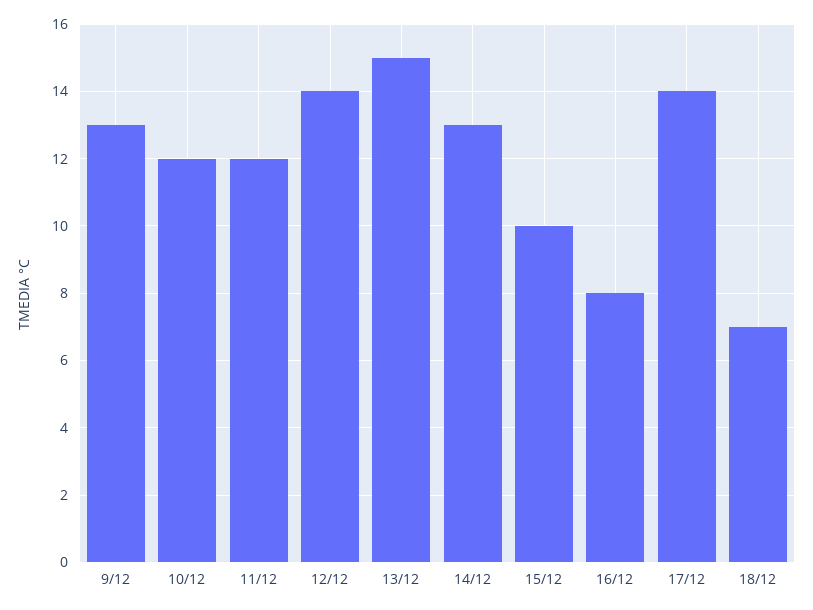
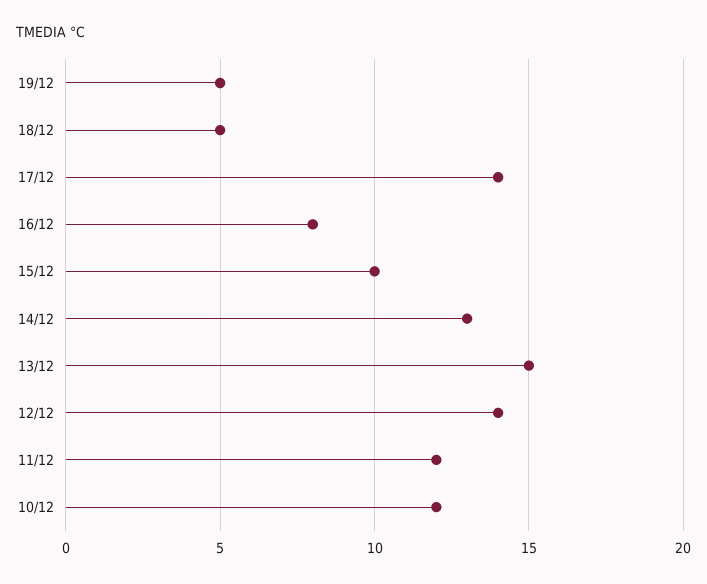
9/12: 13 -> none
18/12: 7 -> 5
19/12: none -> 5

